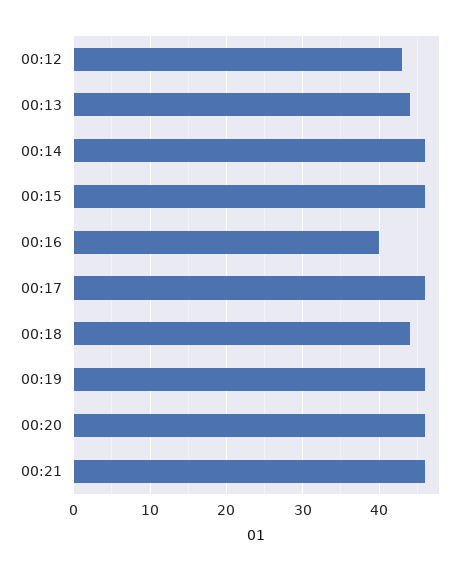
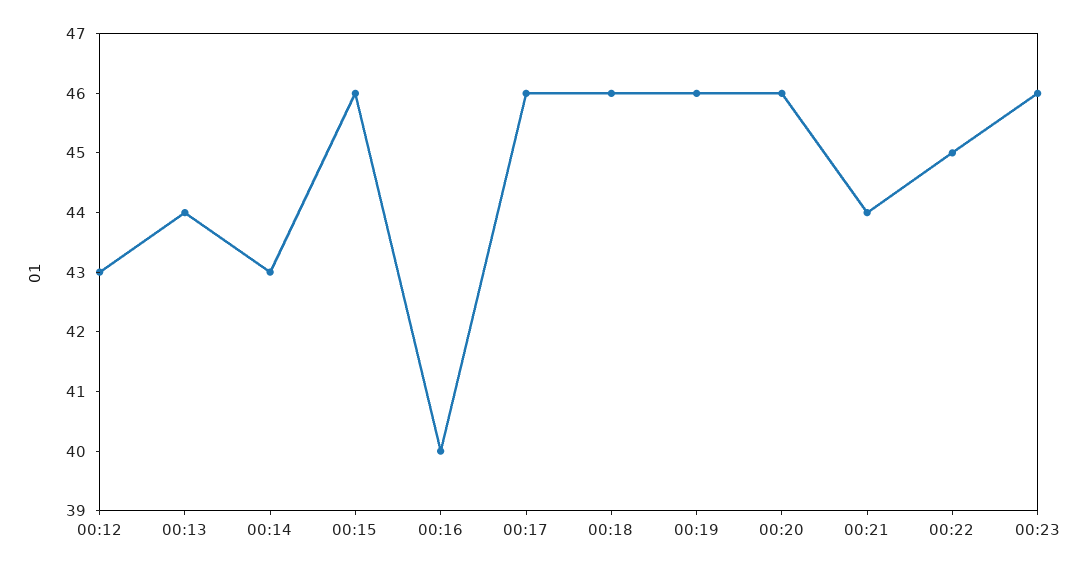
00:14: 46 -> 43
00:18: 44 -> 46
00:21: 46 -> 44
00:22: none -> 45
00:23: none -> 46

